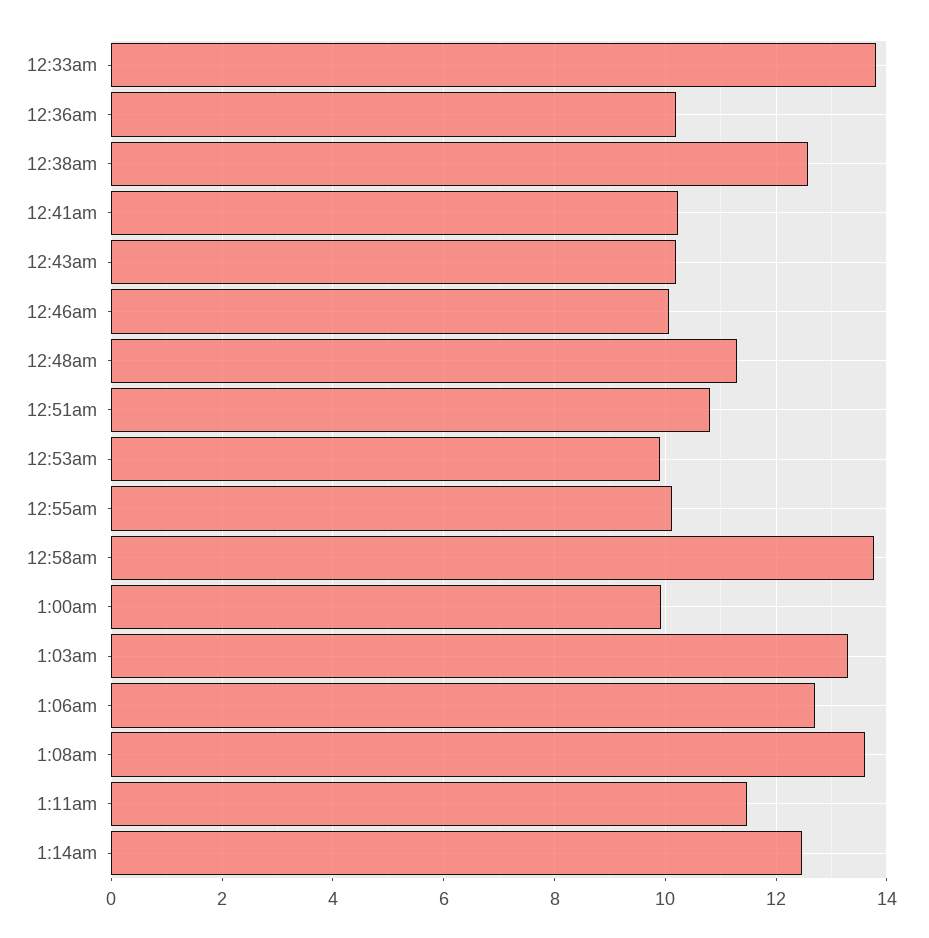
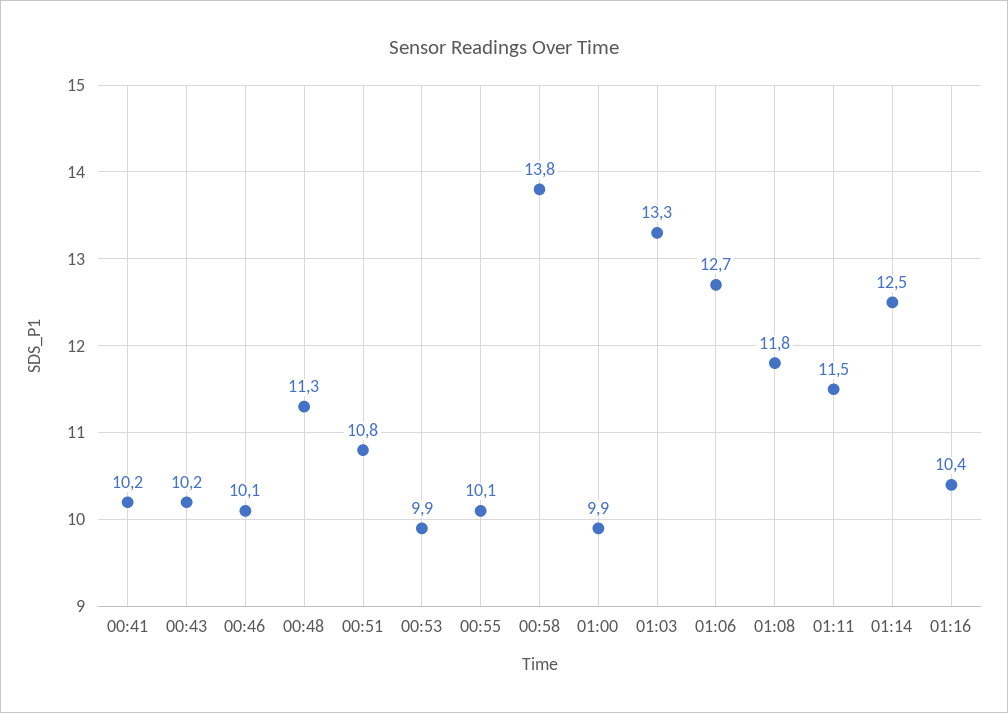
12:33am: 13.8 -> none
12:36am: 10.2 -> none
12:38am: 12.6 -> none
1:08am: 13.6 -> 11.8
01:16: none -> 10.4

